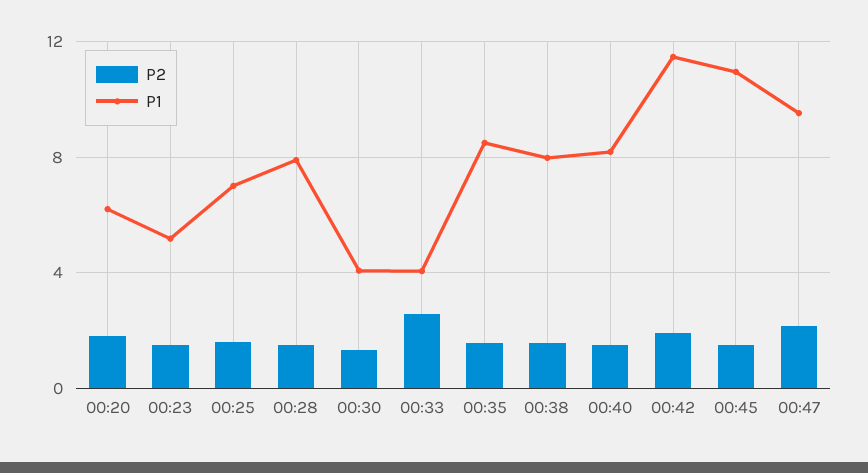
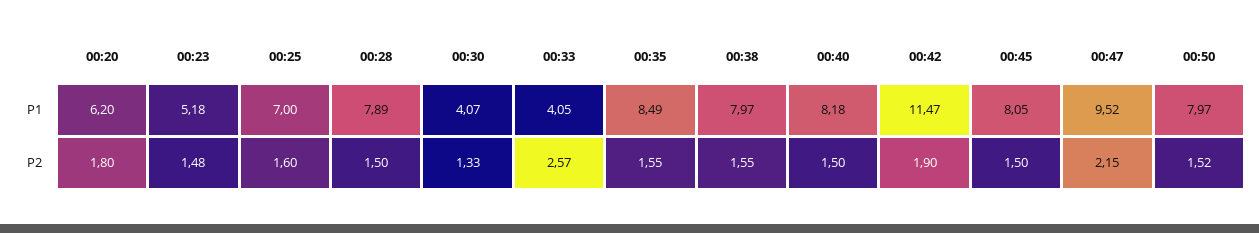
P1, 00:45: 11 -> 8.05
P1, 00:50: none -> 7.97
P2, 00:50: none -> 1.52

